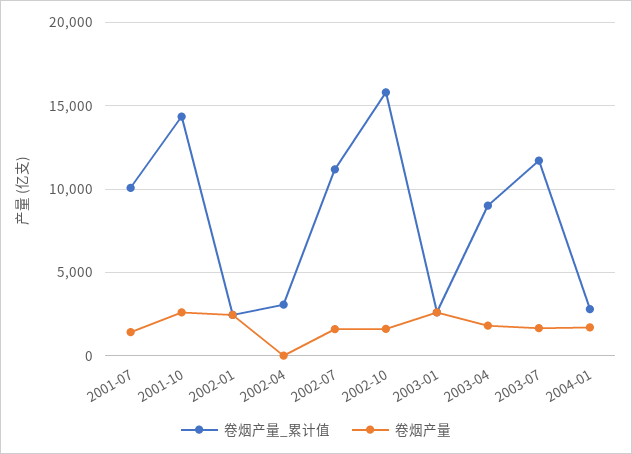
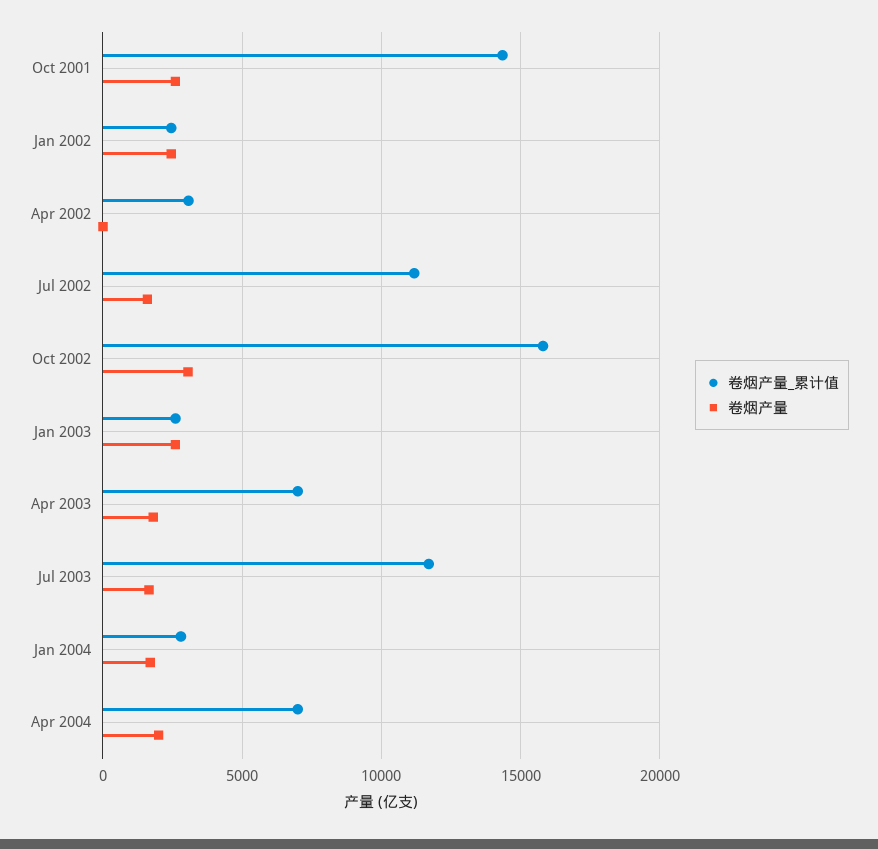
卷烟产量_累计值, 2001-07: 10000 -> none
卷烟产量, 2001-07: 1500 -> none
卷烟产量, 2002-10: 1500 -> 3000
卷烟产量_累计值, 2003-04: 9000 -> 7000
卷烟产量_累计值, Apr 2004: none -> 7000
卷烟产量, Apr 2004: none -> 2000

